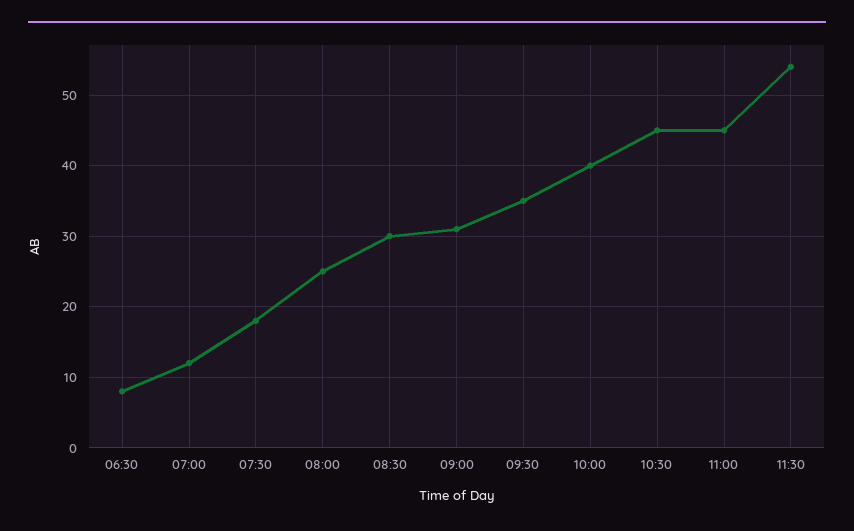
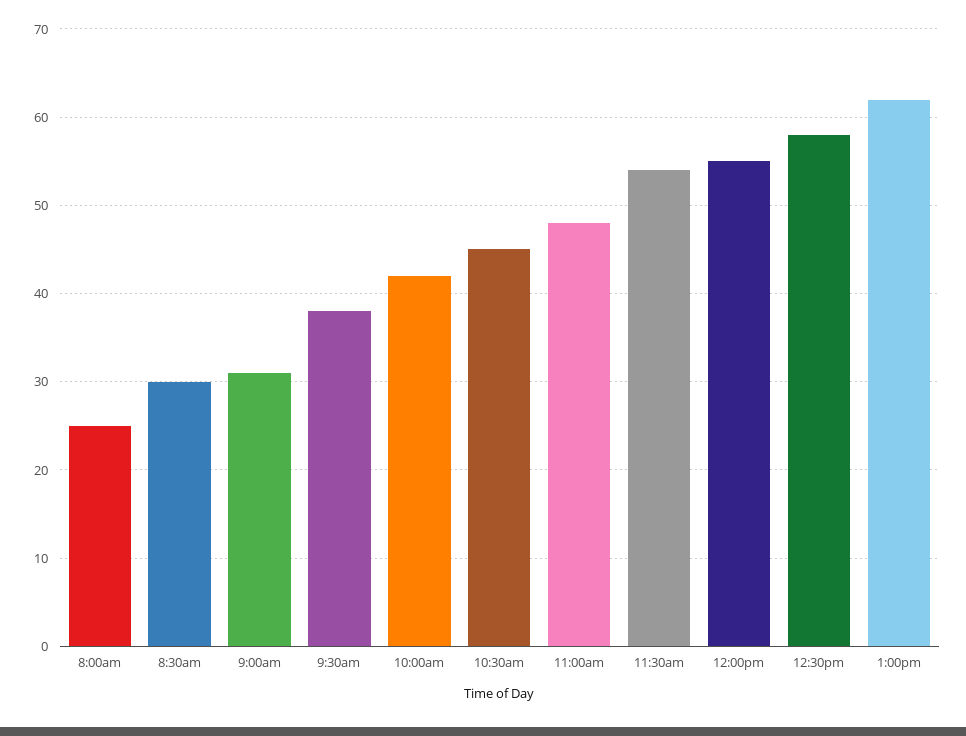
06:30: 8 -> none
07:00: 12 -> none
07:30: 18 -> none
09:30: 35 -> 38
10:00: 40 -> 42
11:00: 45 -> 48
12:00pm: none -> 55
12:30pm: none -> 58
1:00pm: none -> 62

